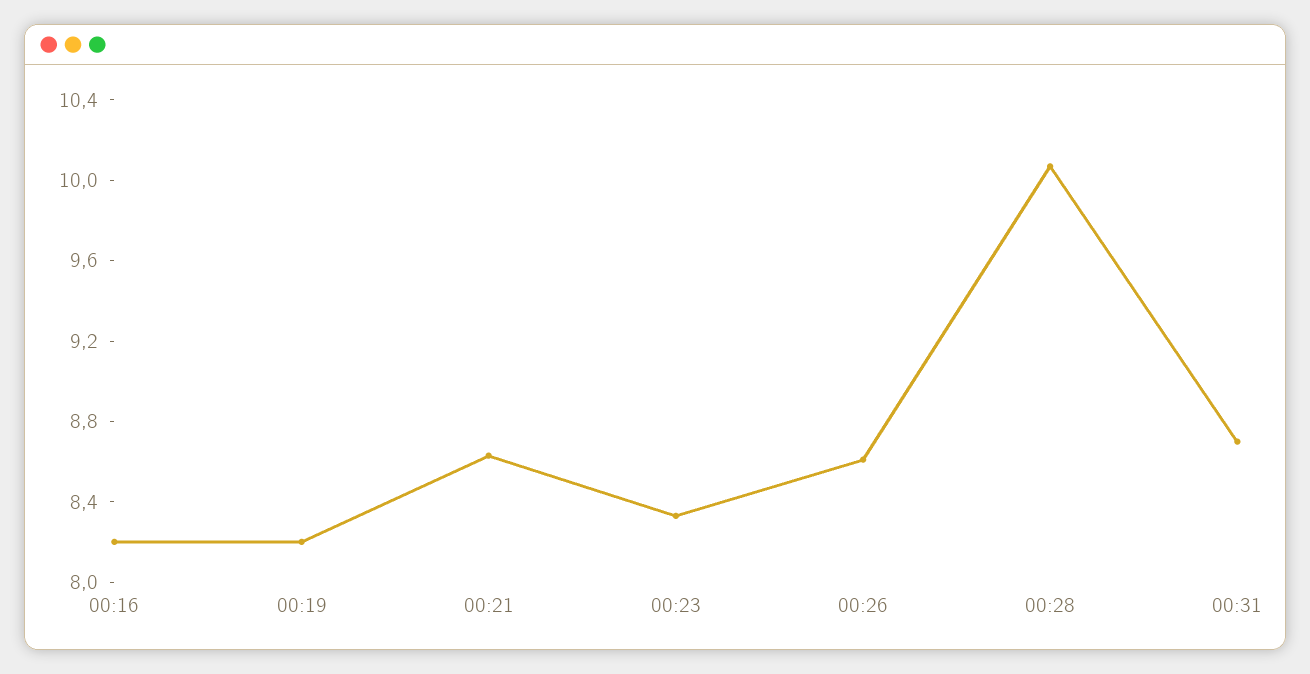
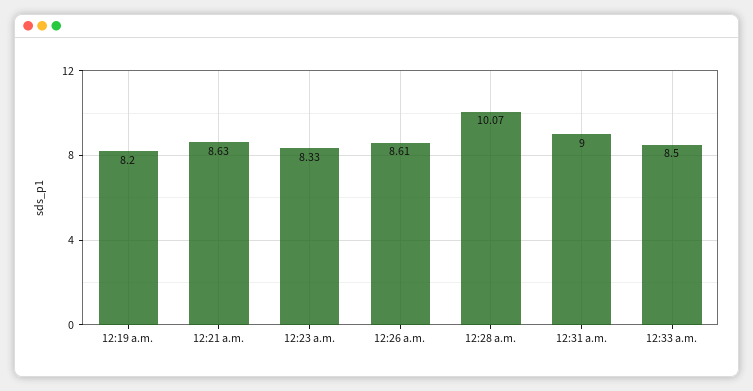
00:16: 8.2 -> none
00:31: 8.7 -> 9
12:33 a.m.: none -> 8.5

